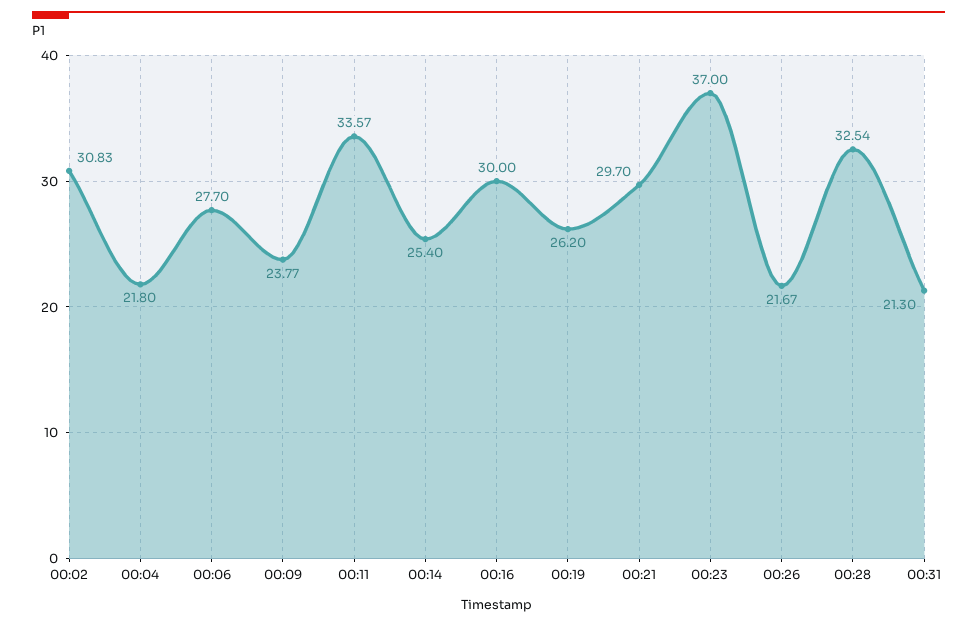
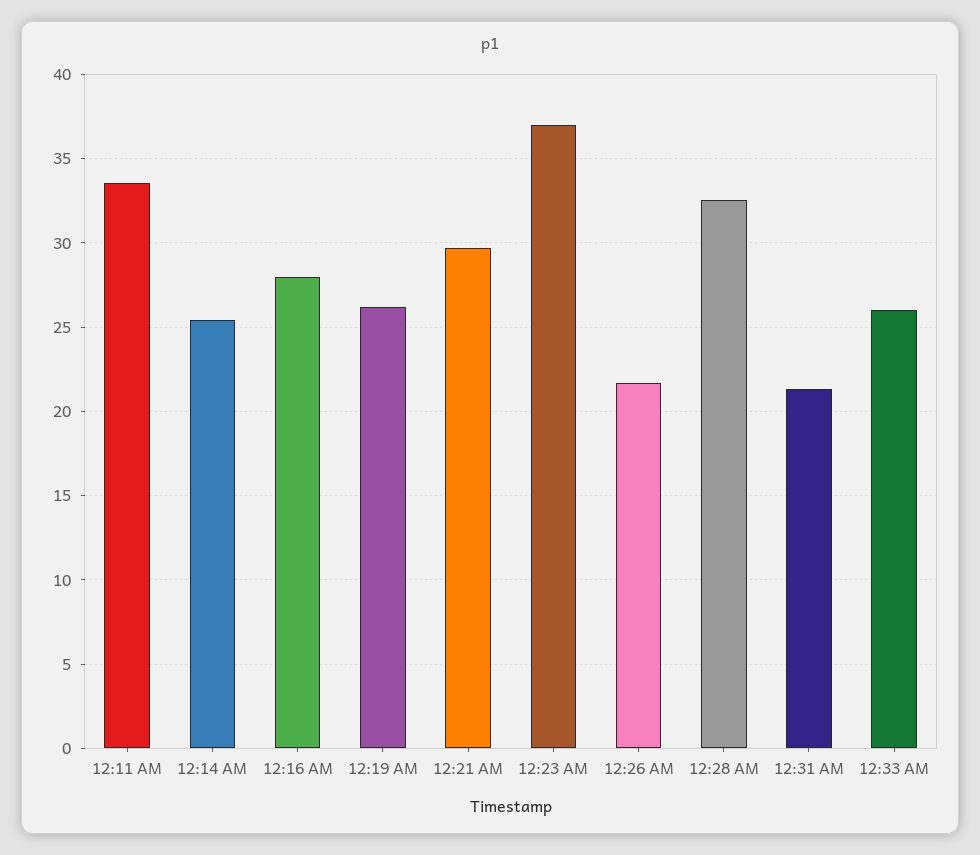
00:02: 30.83 -> none
00:04: 21.8 -> none
00:06: 27.7 -> none
00:09: 23.77 -> none
00:16: 30 -> 28
12:33 AM: none -> 26

